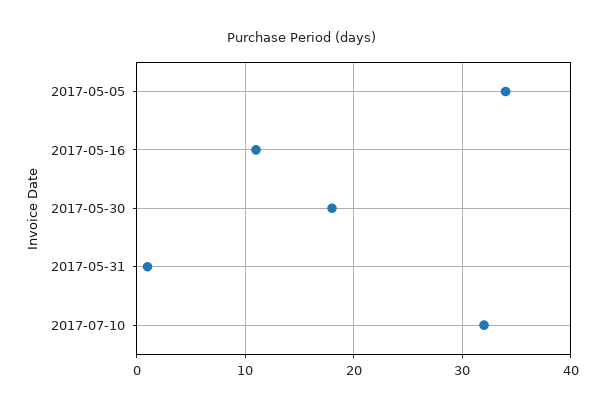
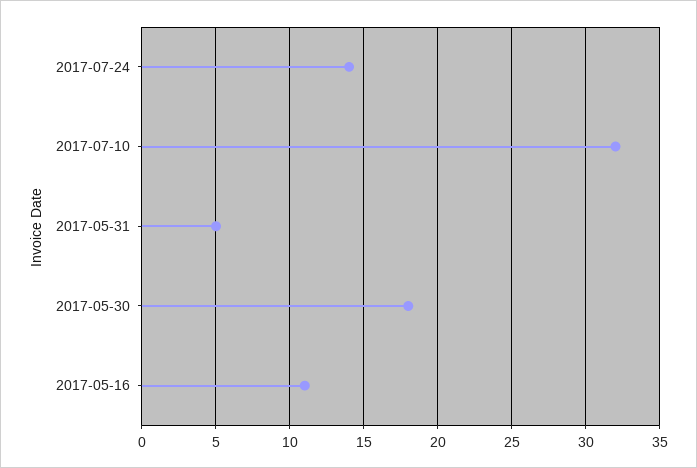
2017-05-05: 34 -> none
2017-05-31: 1 -> 5
2017-07-24: none -> 14

